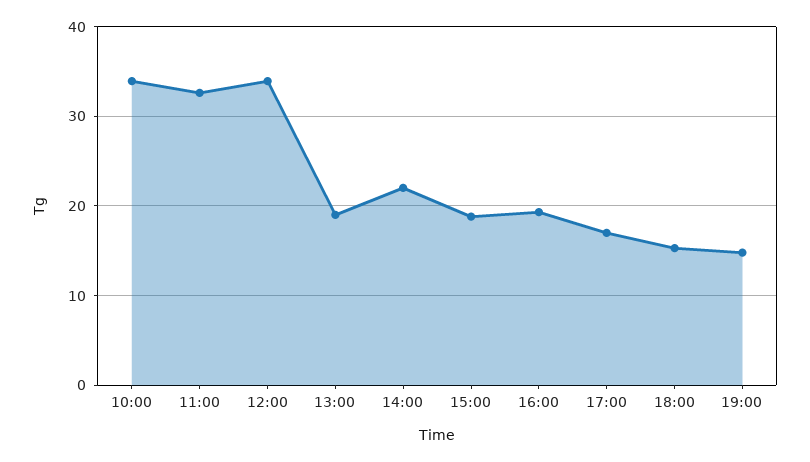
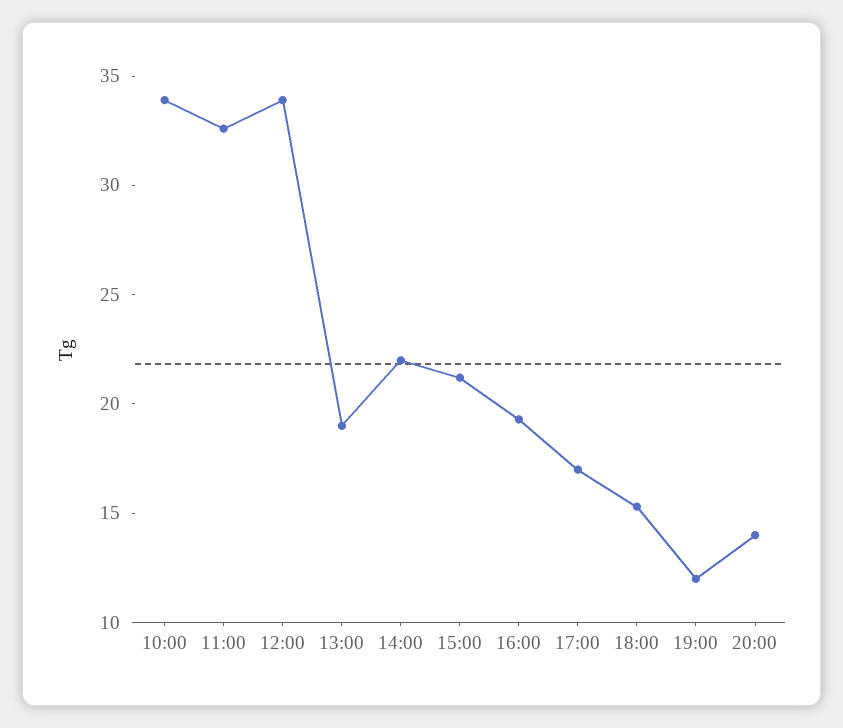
15:00: 19 -> 21
19:00: 15 -> 12
20:00: none -> 14

